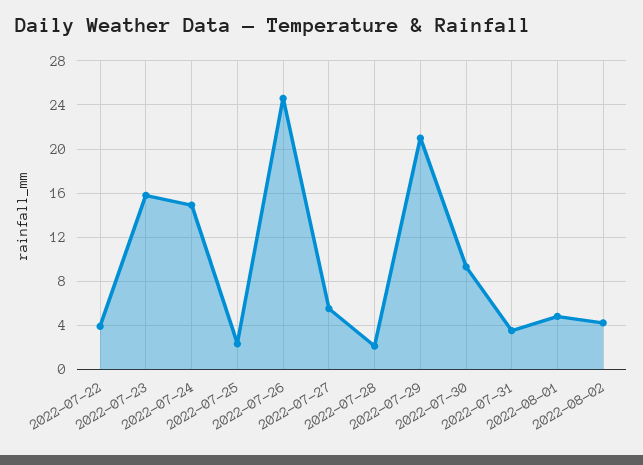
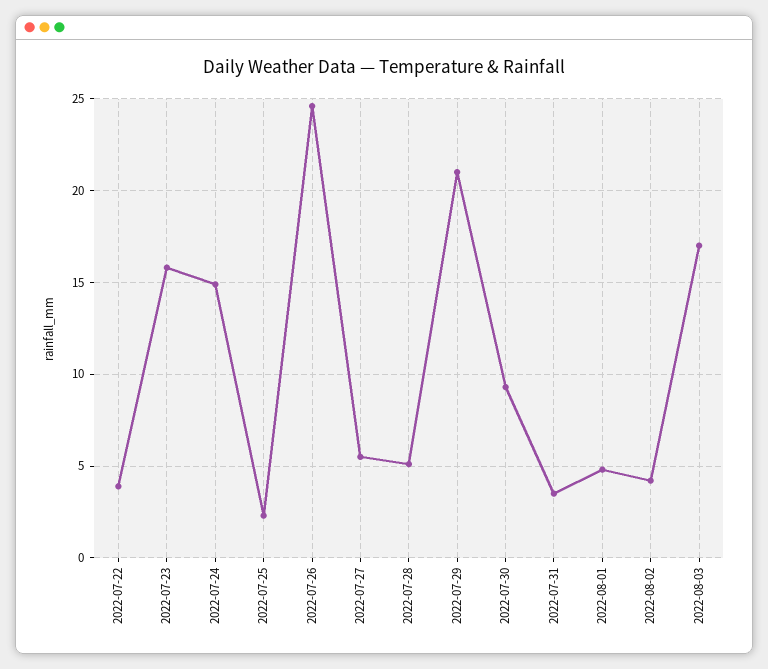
2022-07-28: 2 -> 5
2022-08-03: none -> 17

